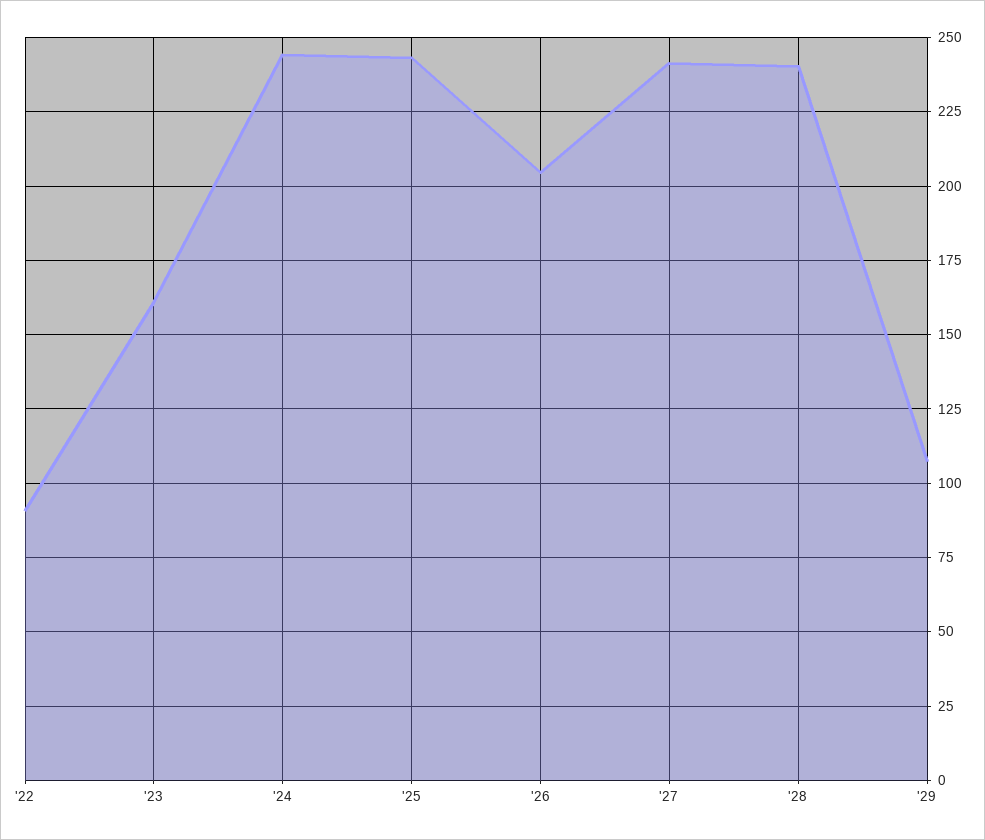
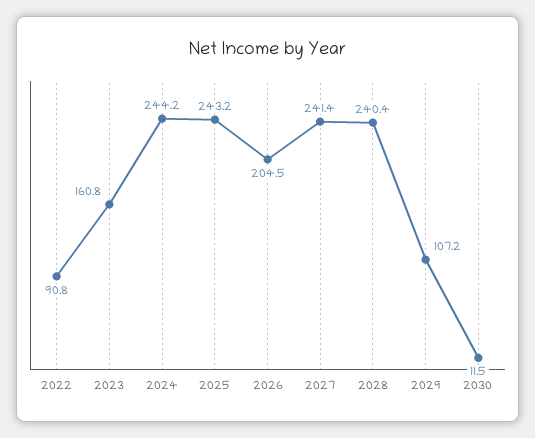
2030: none -> 11.5

